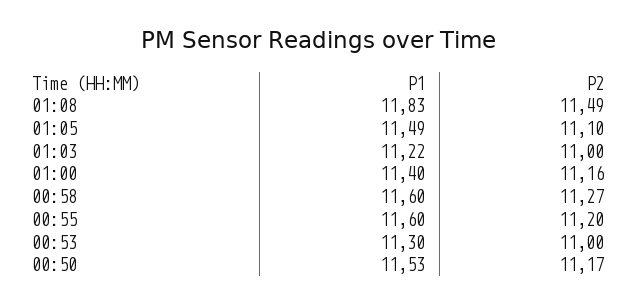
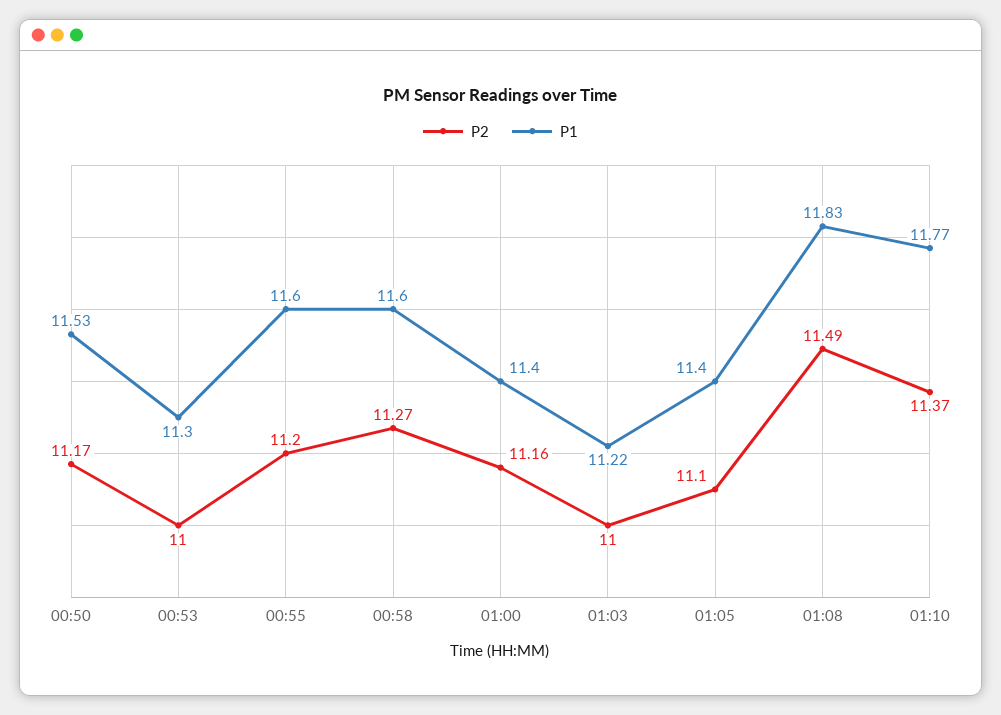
P1, 01:05: 11.49 -> 11.4
P2, 01:10: none -> 11.37
P1, 01:10: none -> 11.77

